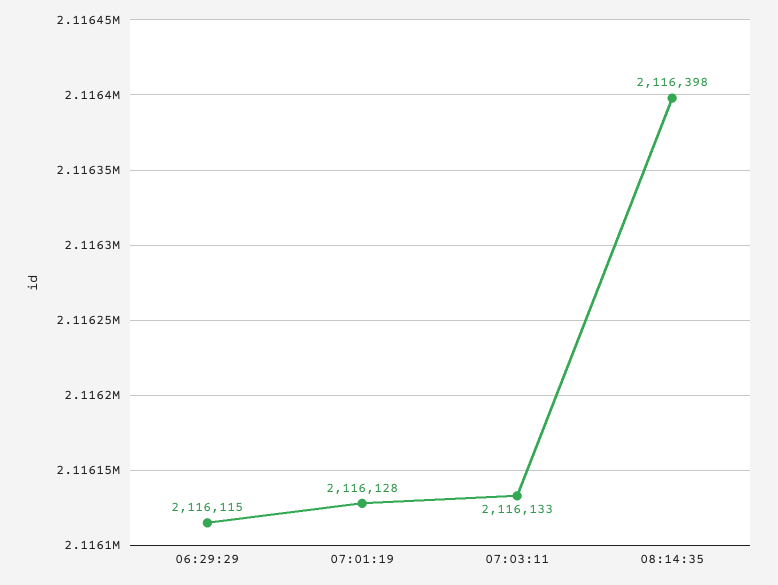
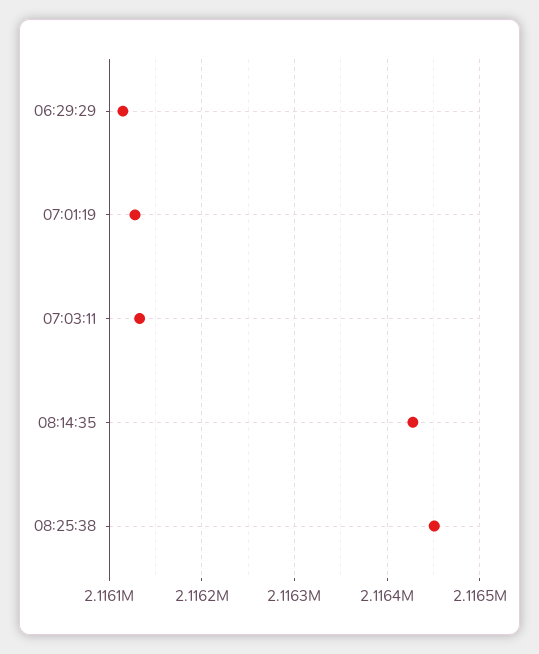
08:14:35: 2116398 -> 2116430
08:25:38: none -> 2116450

